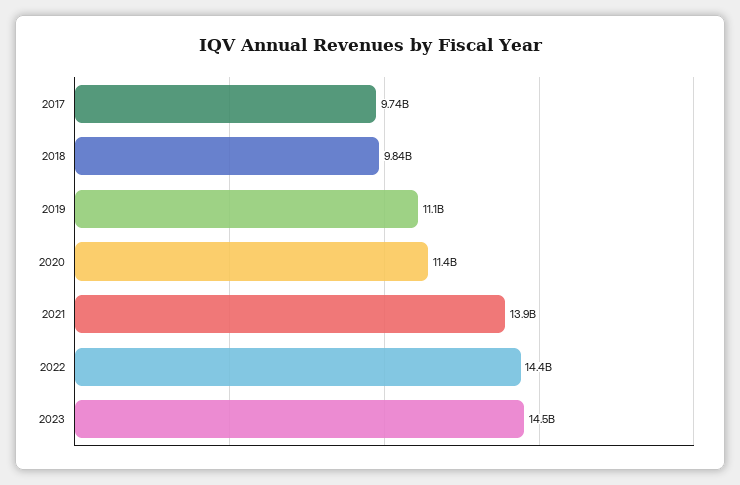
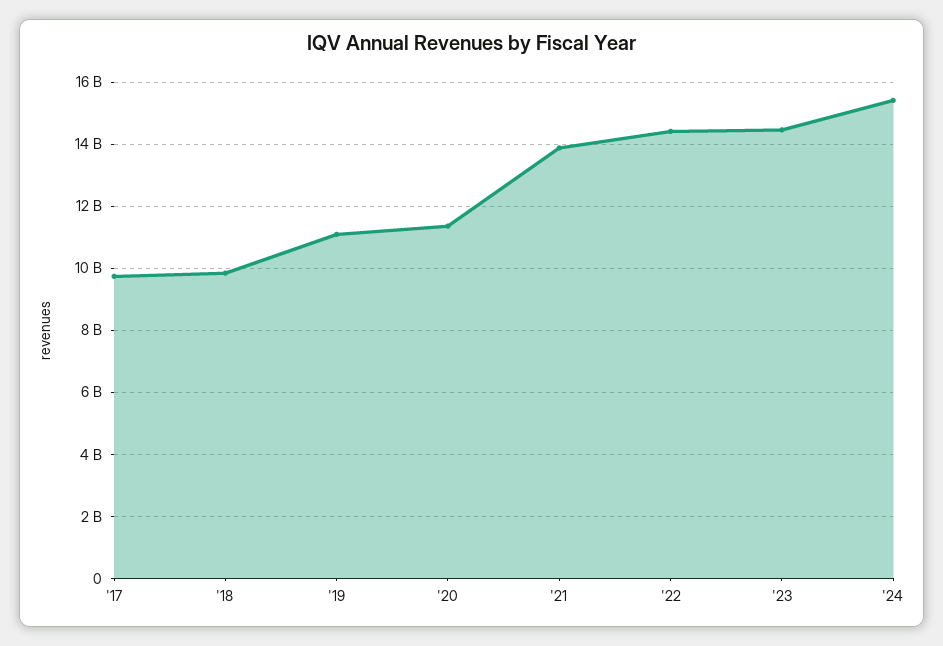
'24: none -> 15400000000

